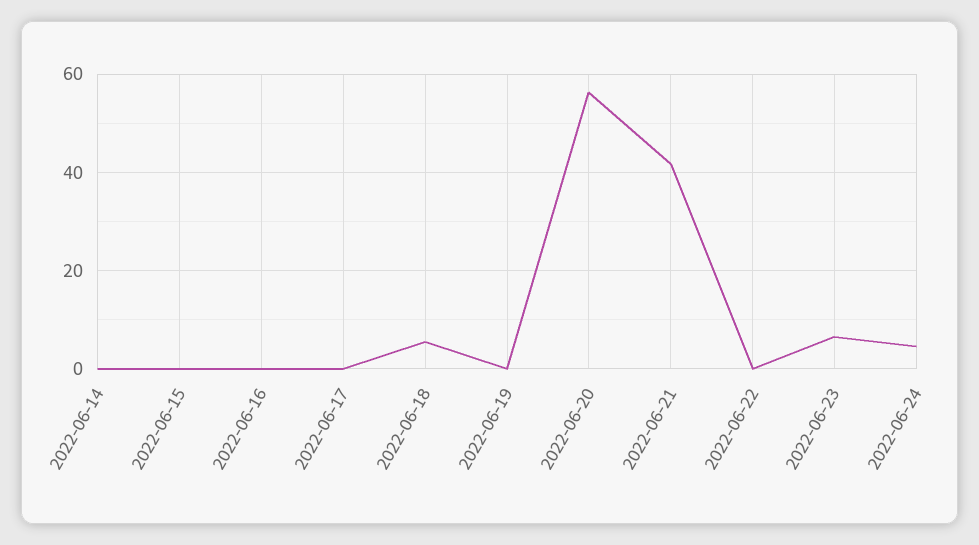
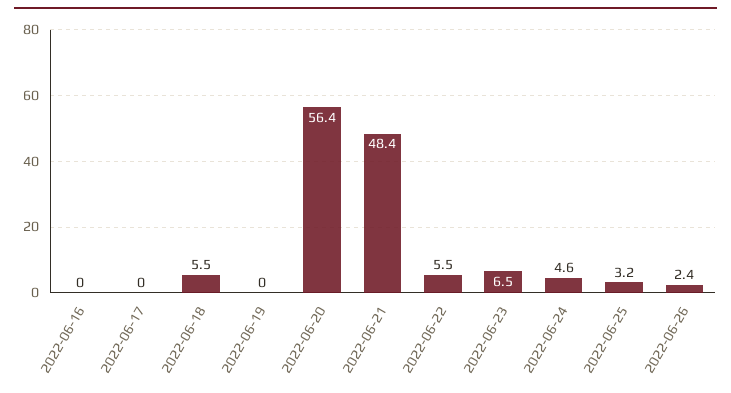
2022-06-14: 0 -> none
2022-06-15: 0 -> none
2022-06-21: 42 -> 48.4
2022-06-22: 0 -> 5.5
2022-06-25: none -> 3.2
2022-06-26: none -> 2.4

